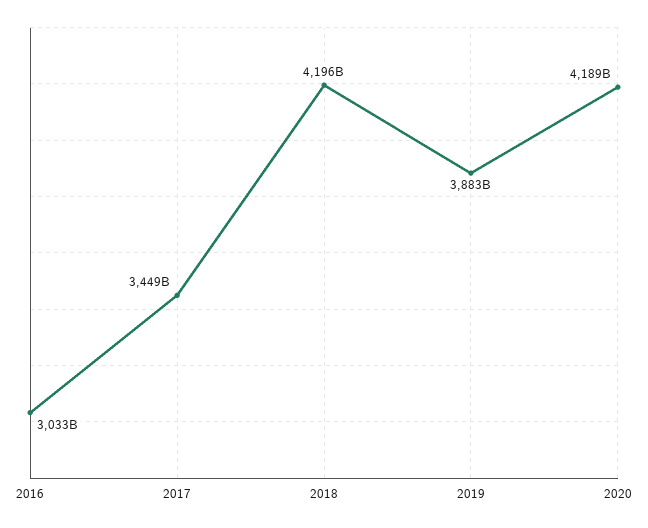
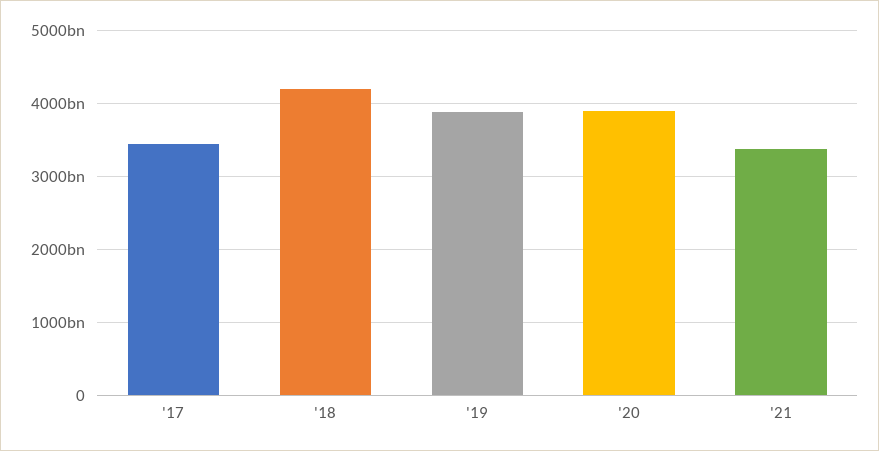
2016: 3033000000000 -> none
2020: 4189000000000 -> 3900000000000
'21: none -> 3400000000000

